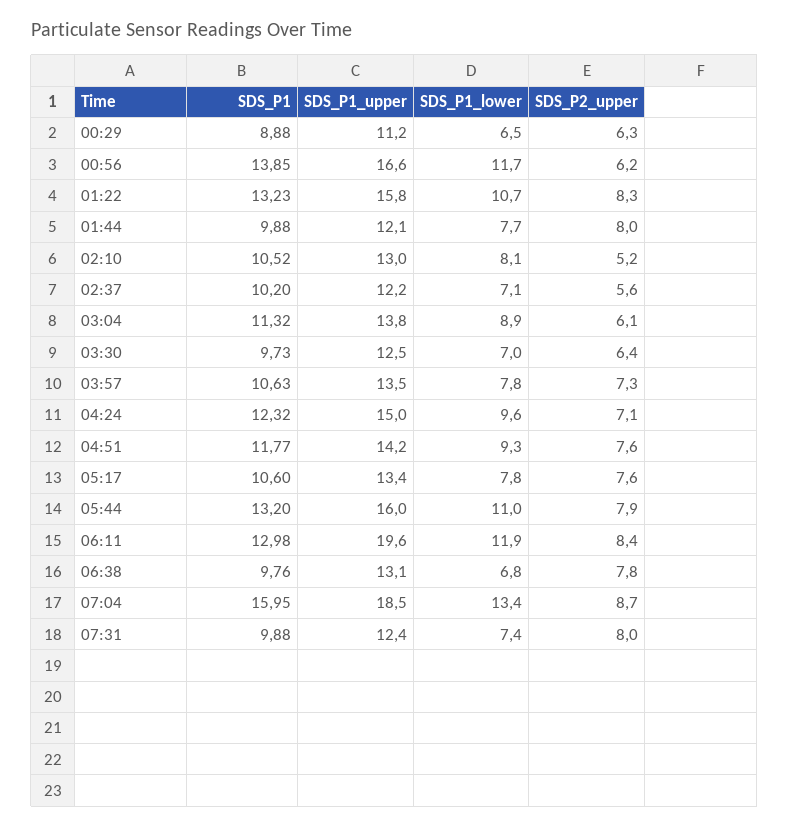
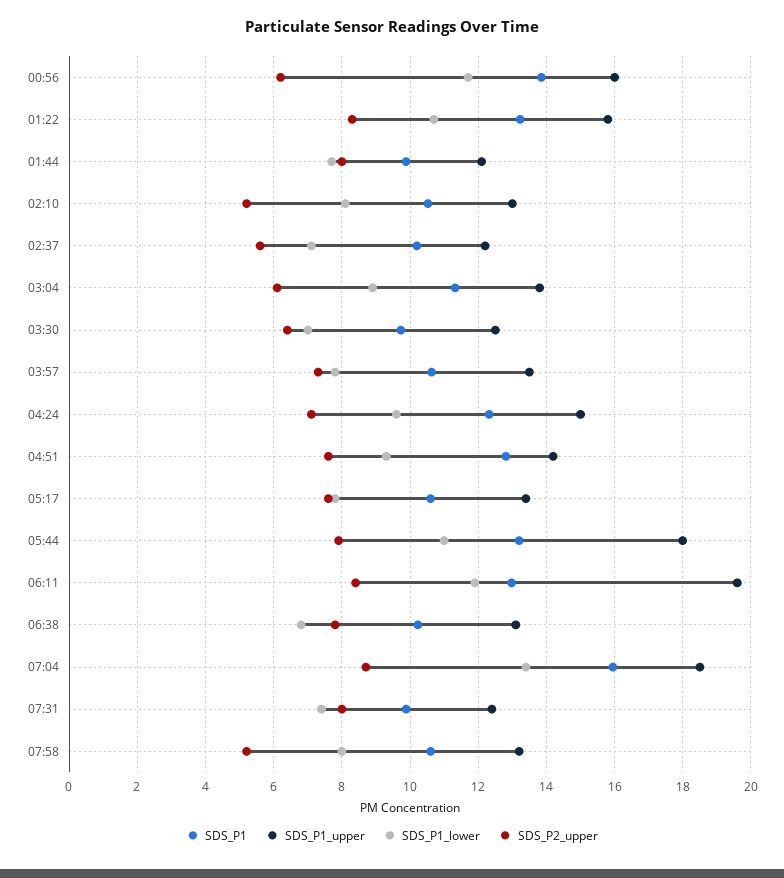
SDS_P1, 00:29: 8.88 -> none
SDS_P1_upper, 00:29: 11.2 -> none
SDS_P1_lower, 00:29: 6.5 -> none
SDS_P2_upper, 00:29: 6.3 -> none
SDS_P1_upper, 00:56: 16.6 -> 16
SDS_P1, 04:51: 11.77 -> 12.8
SDS_P1_upper, 05:44: 16 -> 18
SDS_P1, 06:38: 9.76 -> 10.2
SDS_P1, 07:58: none -> 10.6
SDS_P1_upper, 07:58: none -> 13.2
SDS_P1_lower, 07:58: none -> 8
SDS_P2_upper, 07:58: none -> 5.2

